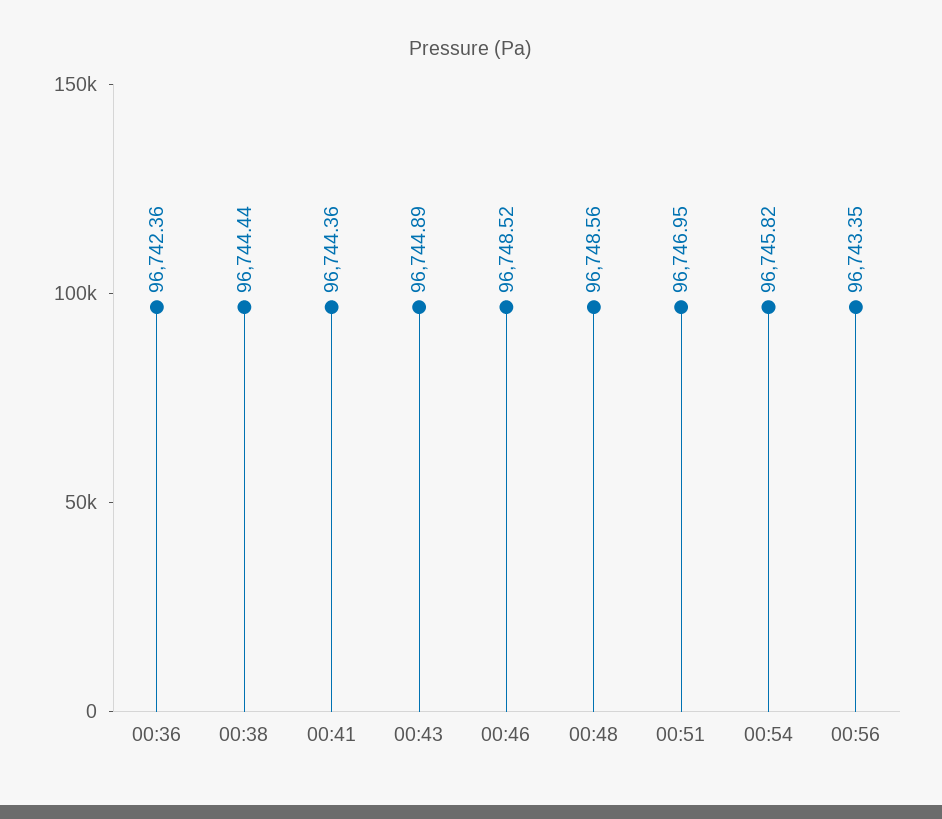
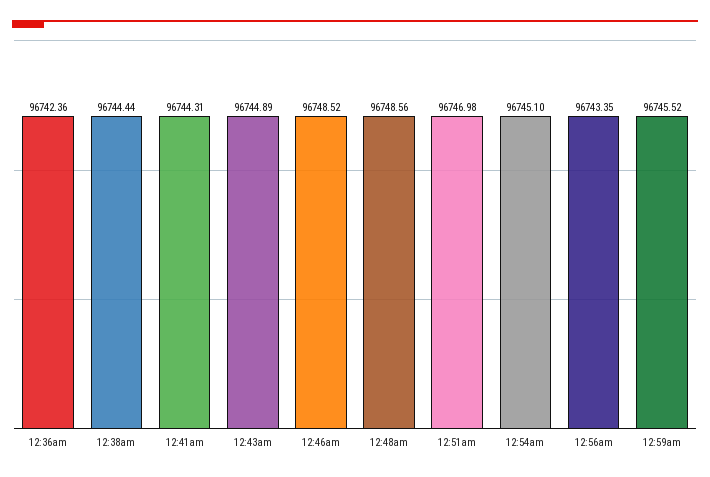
00:41: 96744.36 -> 96744.31
00:51: 96746.95 -> 96746.98
00:54: 96745.82 -> 96745.1
12:59am: none -> 96745.52

